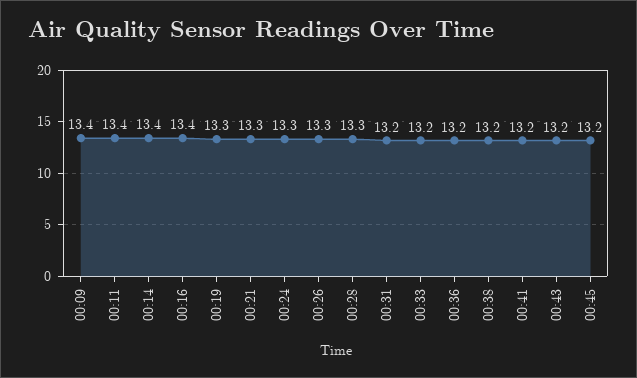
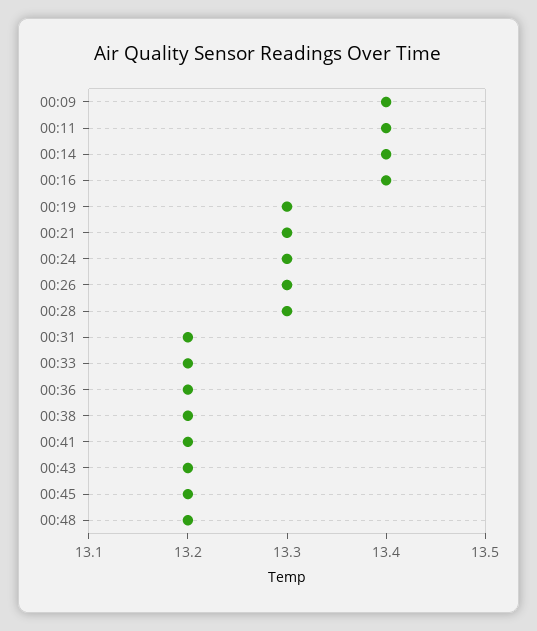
00:48: none -> 13.2

